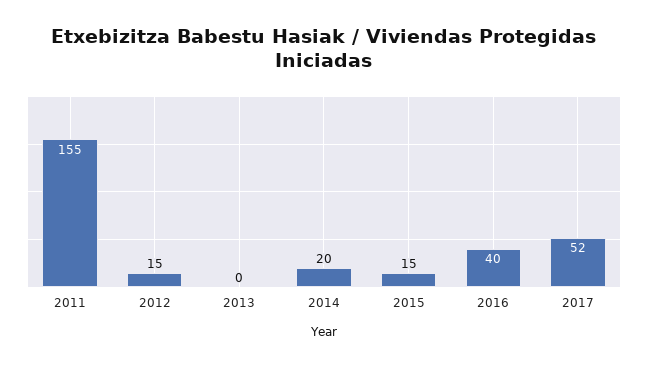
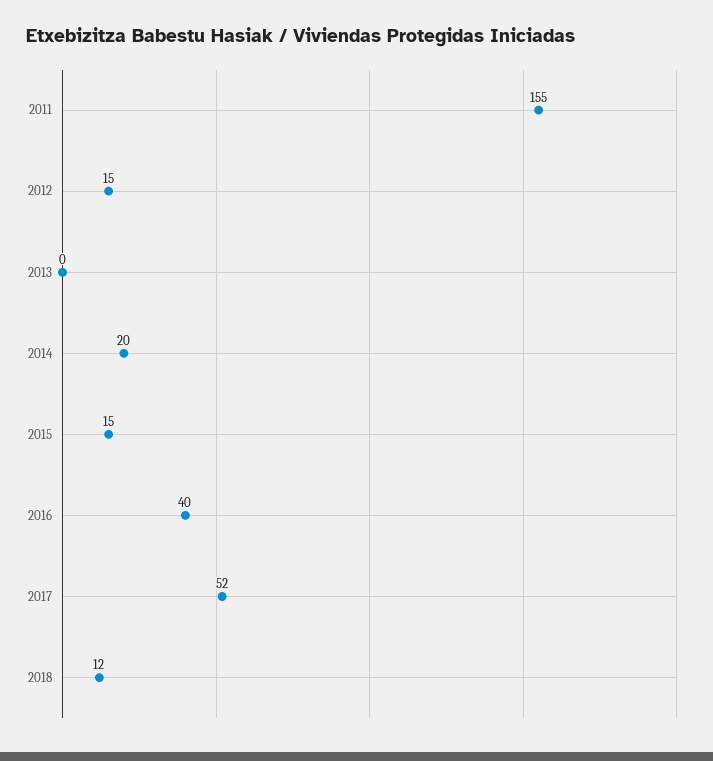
2018: none -> 12

